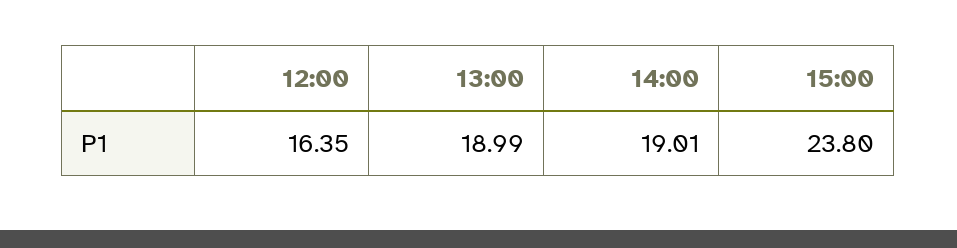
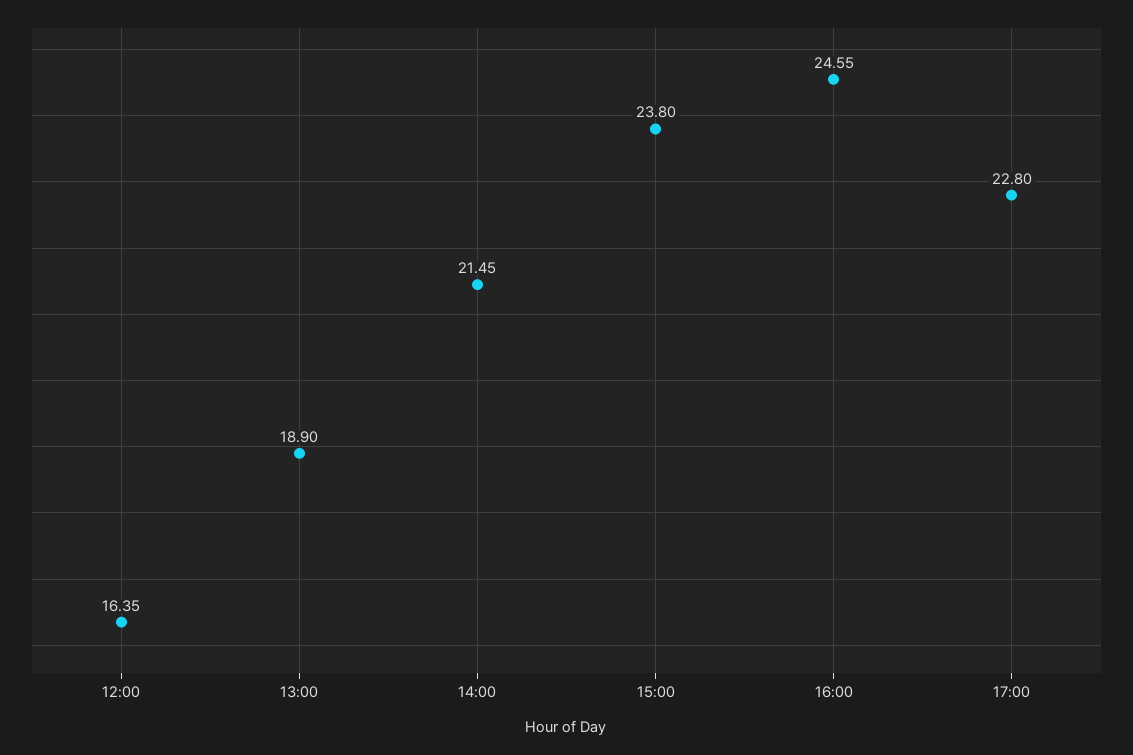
13:00: 18.99 -> 18.9
14:00: 19.01 -> 21.45
16:00: none -> 24.55
17:00: none -> 22.8

